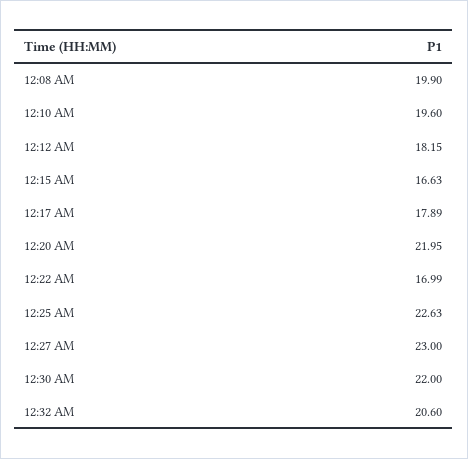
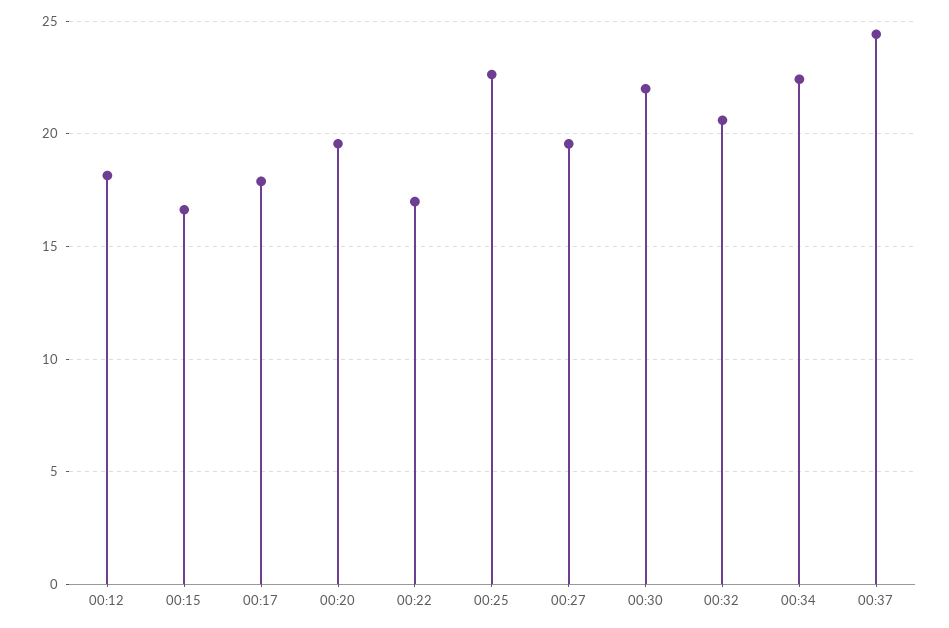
12:08 AM: 19.9 -> none
12:10 AM: 19.6 -> none
12:20 AM: 21.95 -> 19.5
12:27 AM: 23 -> 19.5
00:34: none -> 22.5
00:37: none -> 24.5

